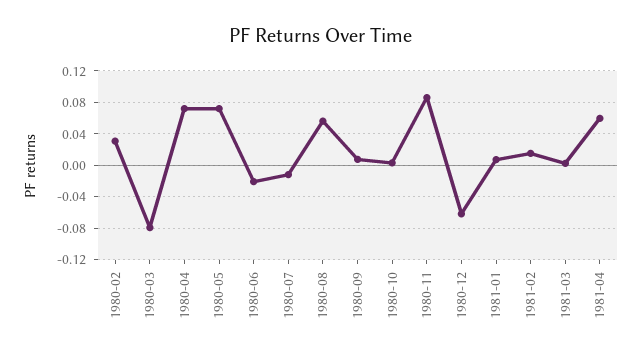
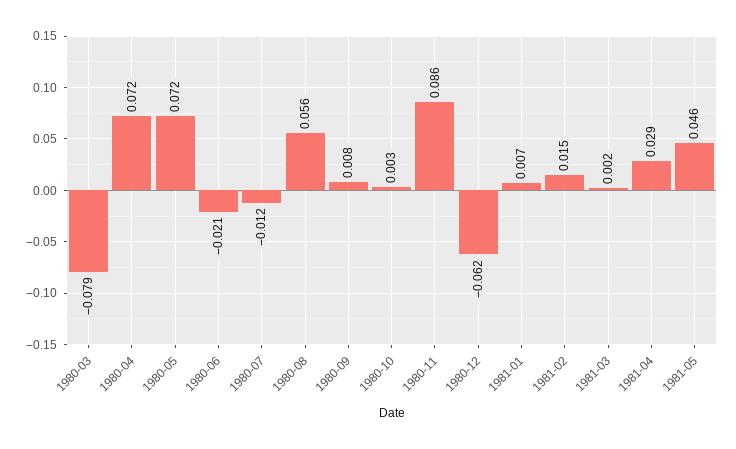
1980-02: 0.03 -> none
1981-04: 0.06 -> 0.029
1981-05: none -> 0.046

